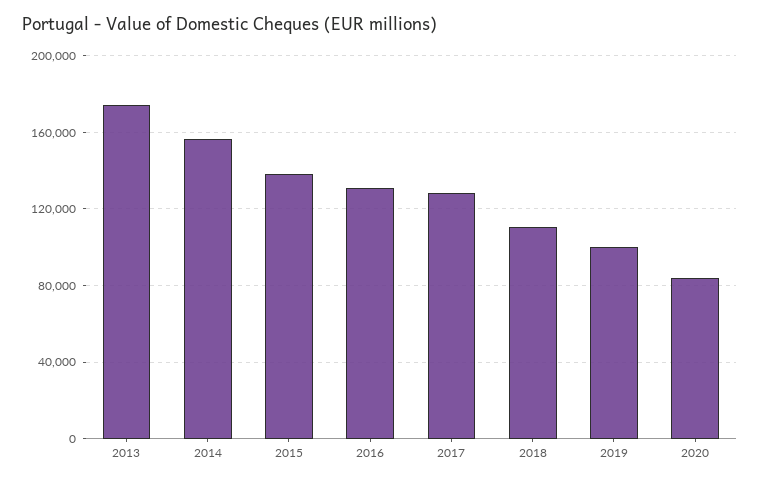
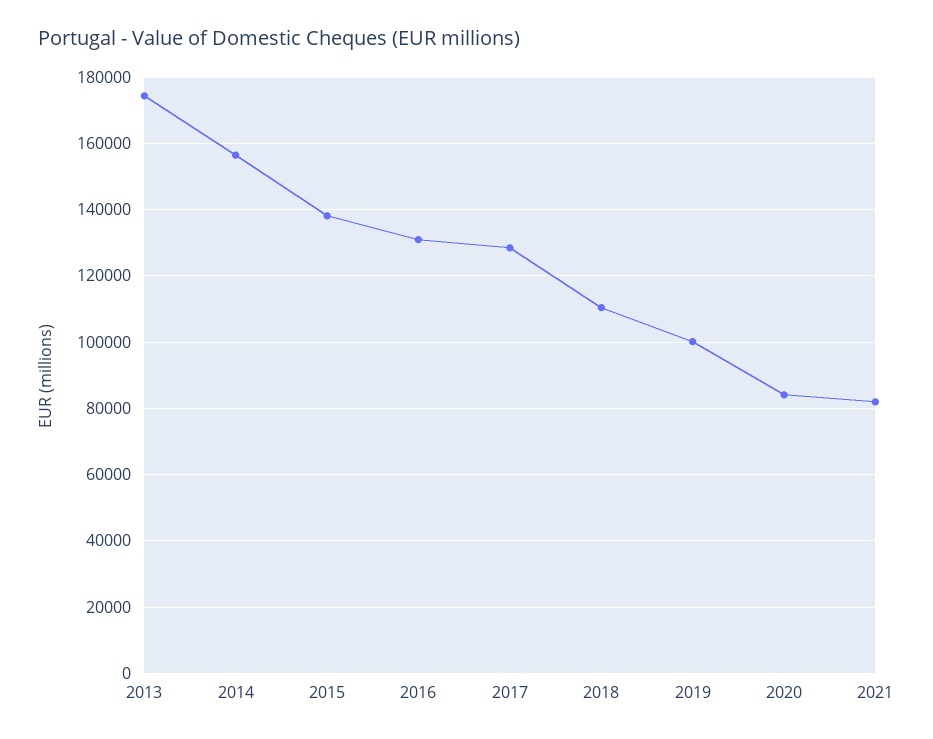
2021: none -> 82000

